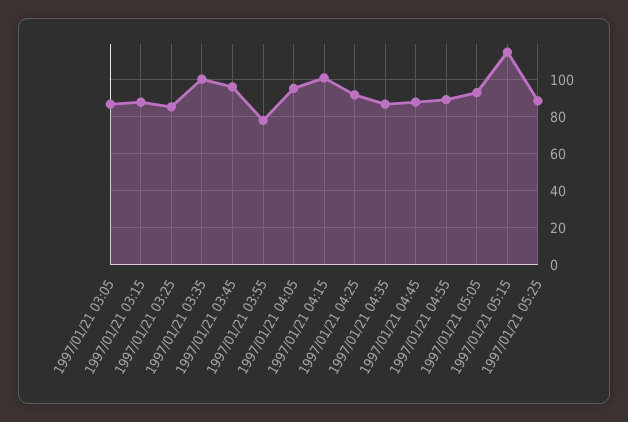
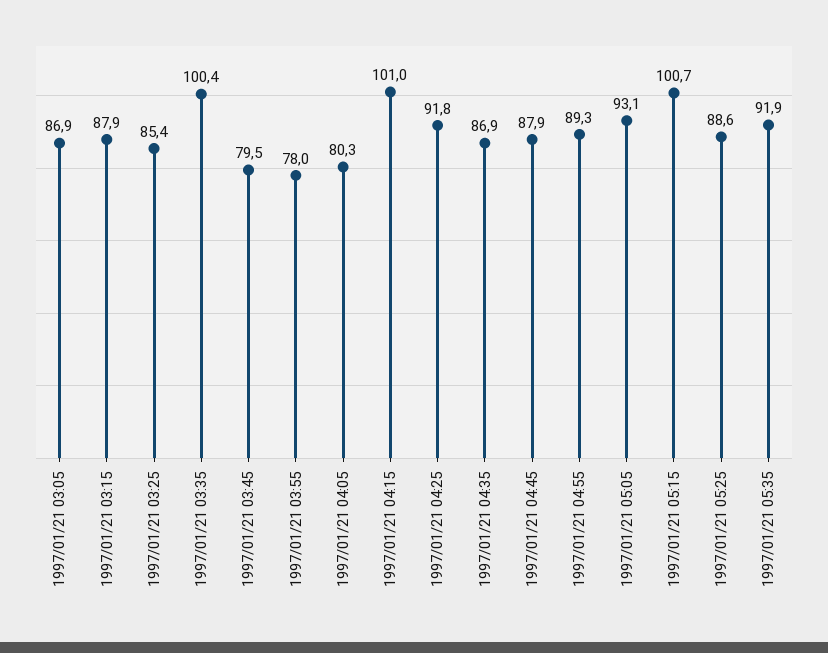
1997/01/21 03:45: 95 -> 79.5
1997/01/21 04:05: 95 -> 80.3
1997/01/21 05:15: 115 -> 100.7
1997/01/21 05:35: none -> 91.9

